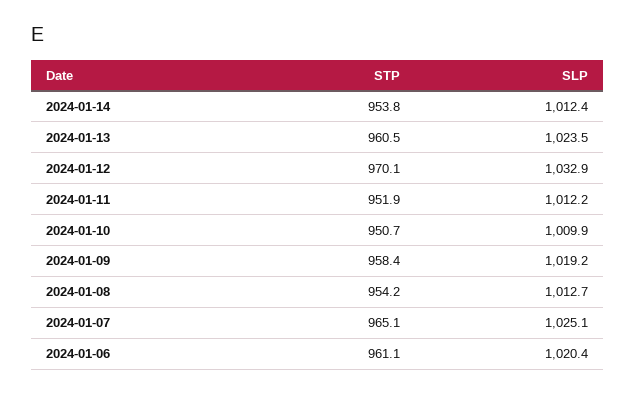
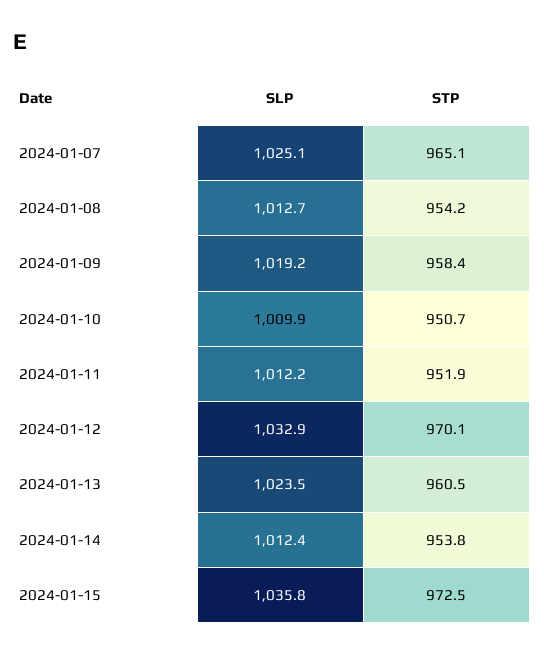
STP, 2024-01-06: 961.1 -> none
SLP, 2024-01-06: 1020.4 -> none
SLP, 2024-01-15: none -> 1035.8
STP, 2024-01-15: none -> 972.5

